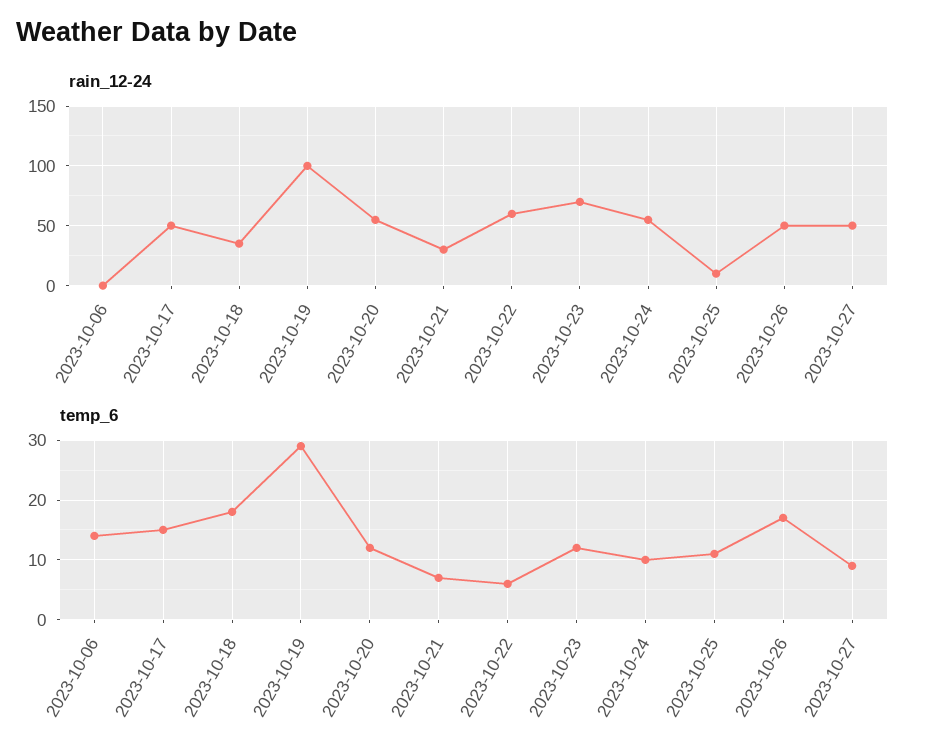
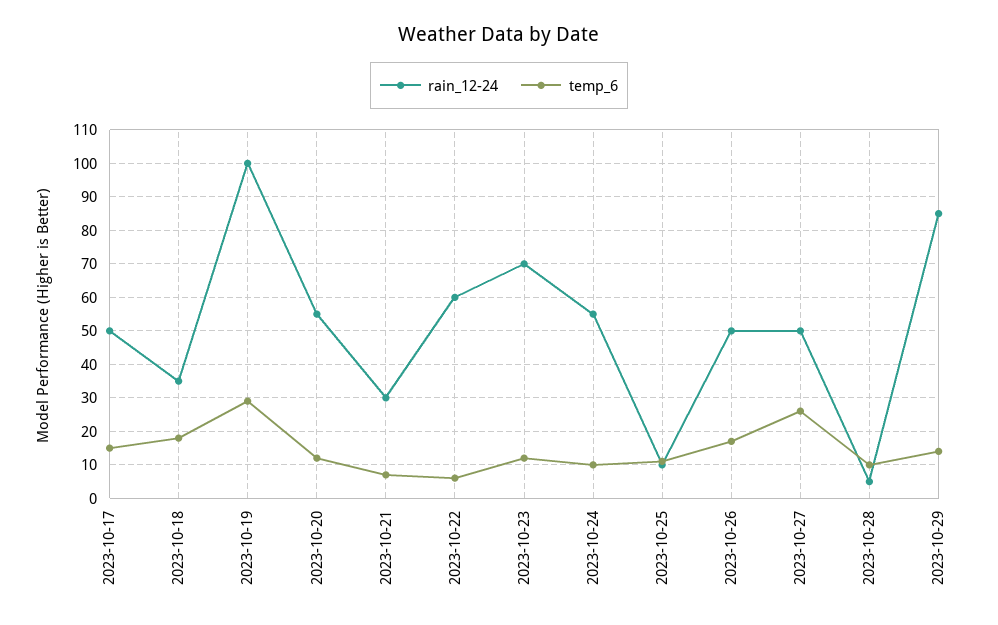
rain_12-24, 2023-10-06: 0 -> none
temp_6, 2023-10-06: 15 -> none
temp_6, 2023-10-27: 10 -> 25
rain_12-24, 2023-10-28: none -> 5
temp_6, 2023-10-28: none -> 10
rain_12-24, 2023-10-29: none -> 85
temp_6, 2023-10-29: none -> 15

